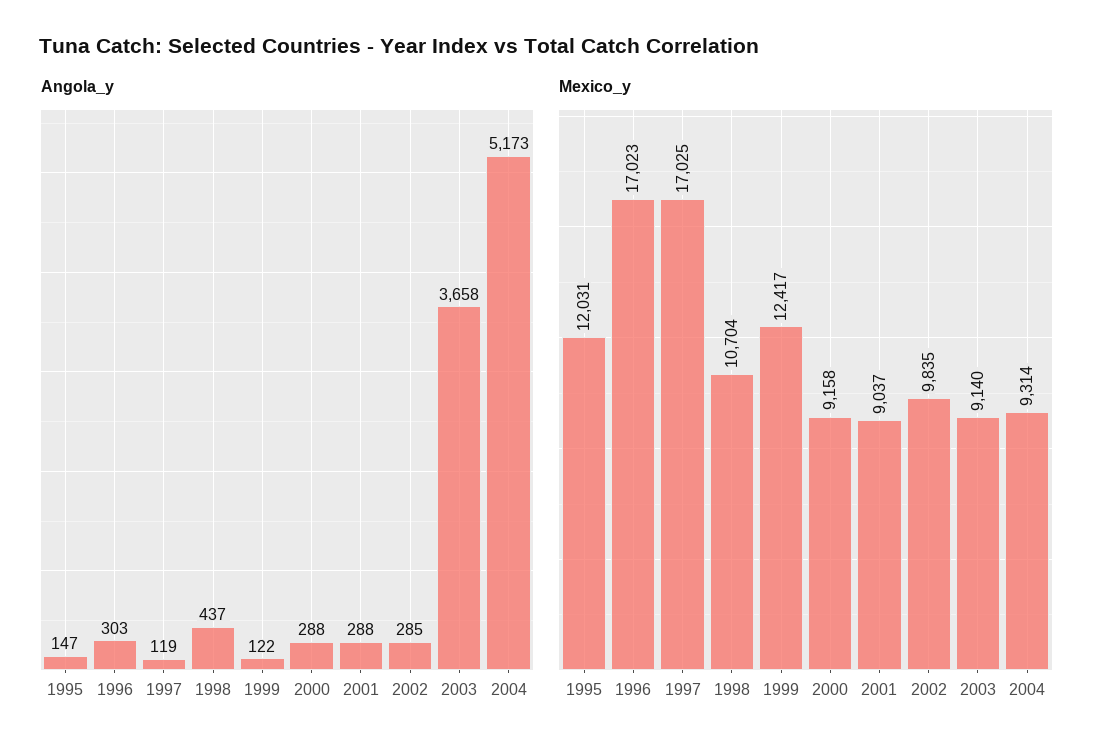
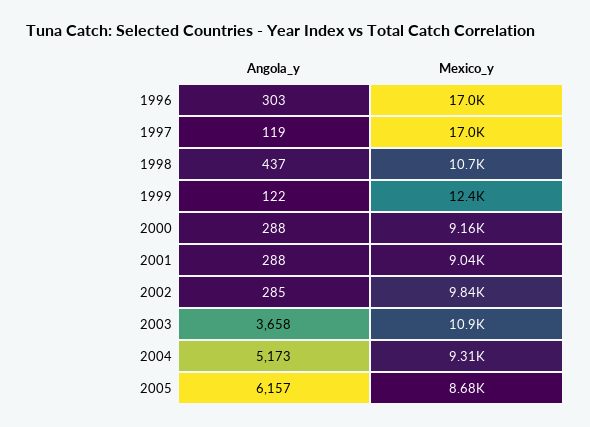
Angola_y, 1995: 147 -> none
Mexico_y, 1995: 12031 -> none
Mexico_y, 2003: 9140 -> 10900
Angola_y, 2005: none -> 6157
Mexico_y, 2005: none -> 8680

